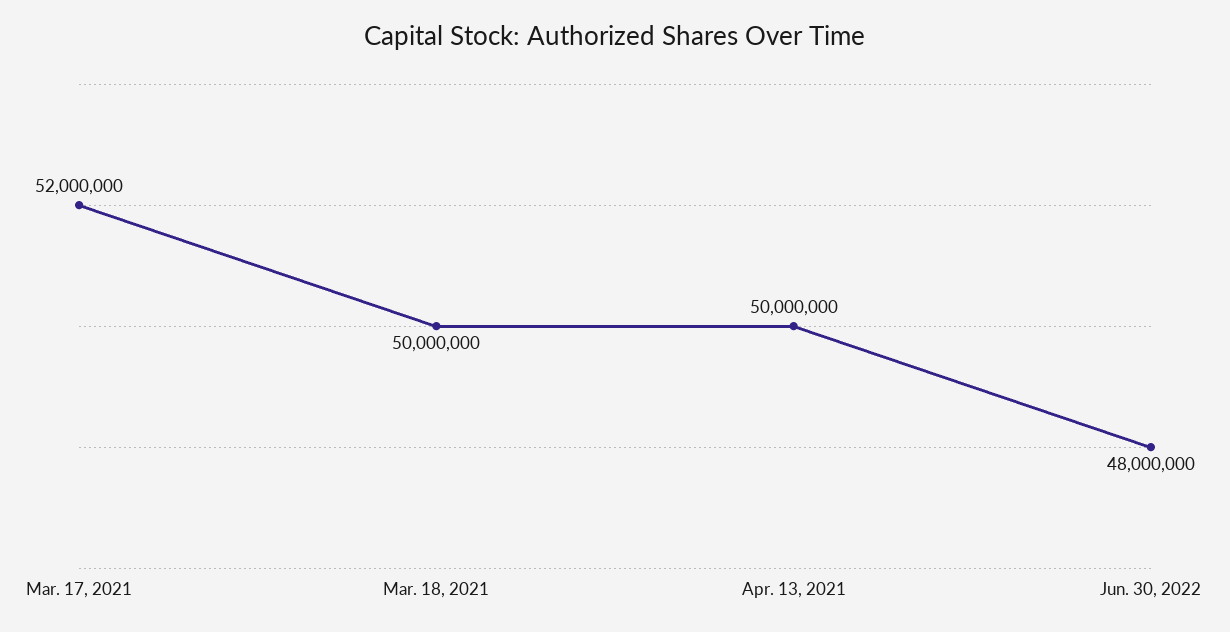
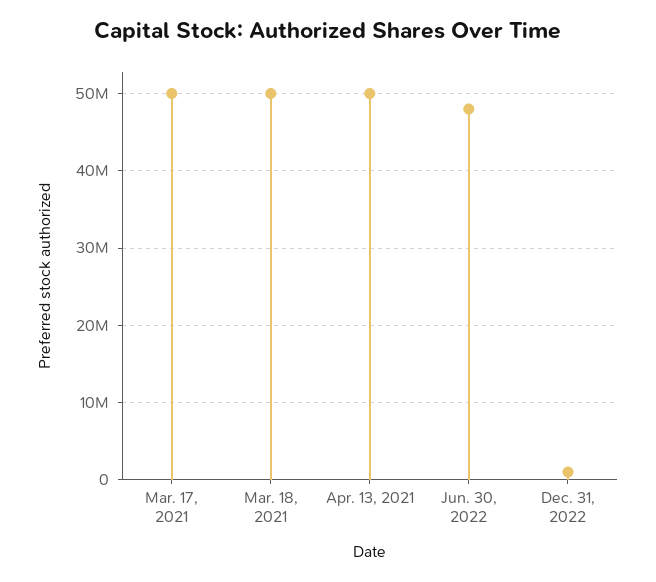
Mar. 17, 2021: 52000000 -> 50000000
Dec. 31, 2022: none -> 1000000

